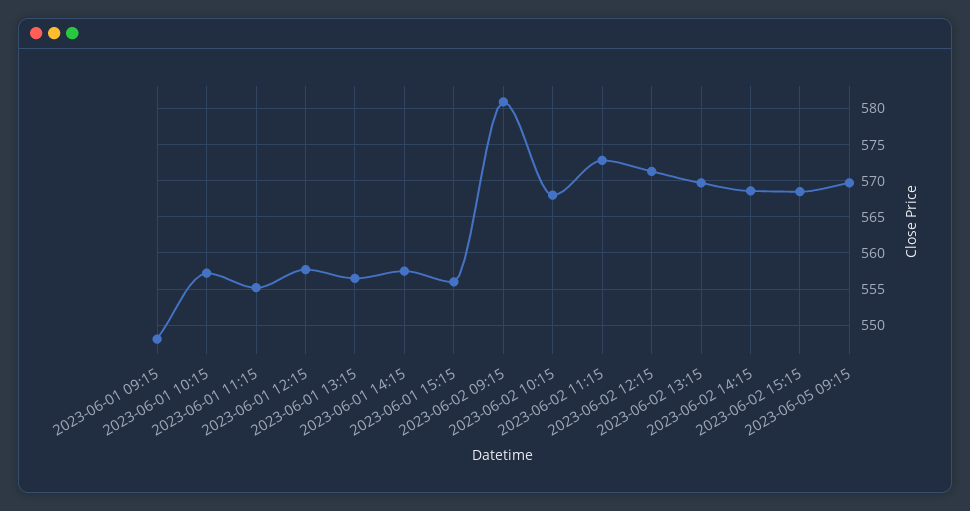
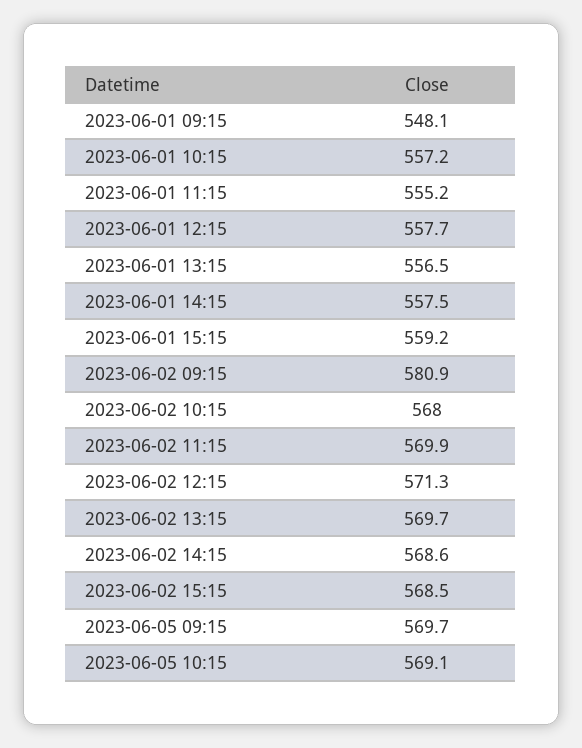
2023-06-01 15:15: 556 -> 559.2
2023-06-02 11:15: 573 -> 569.9
2023-06-05 10:15: none -> 569.1

